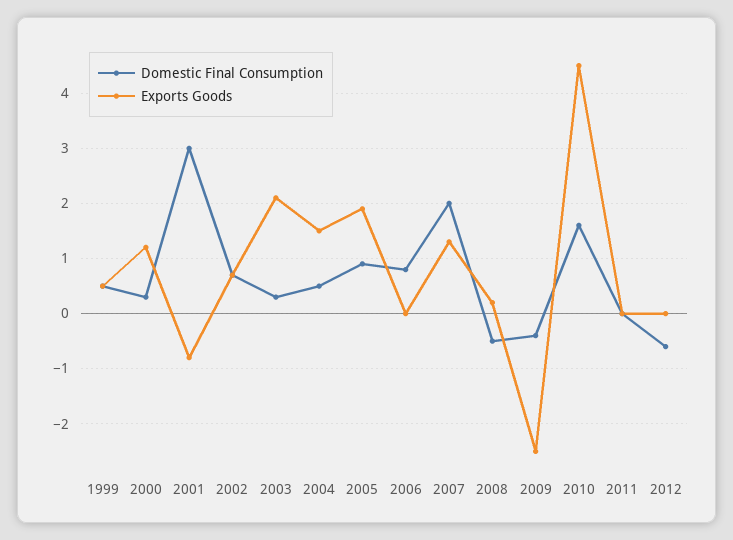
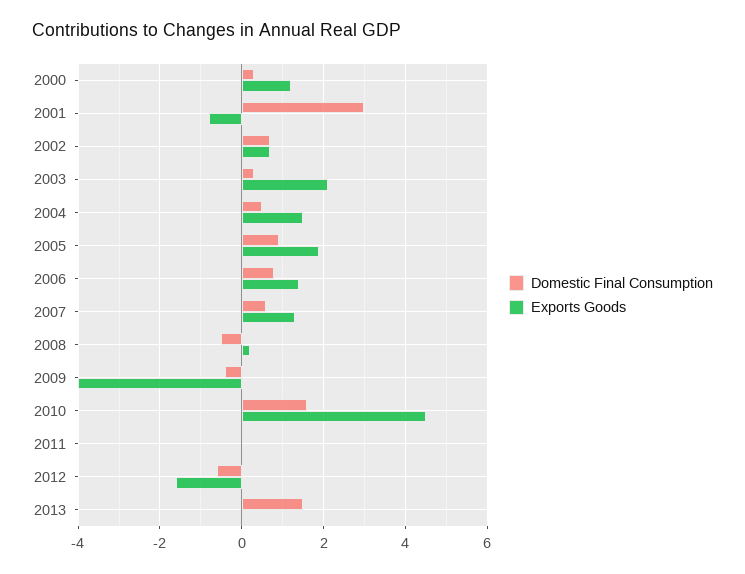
Domestic Final Consumption, 1999: 0.5 -> none
Exports Goods, 1999: 0.5 -> none
Exports Goods, 2006: 0 -> 1.5
Domestic Final Consumption, 2007: 2 -> 0.5
Exports Goods, 2009: -2.5 -> -4
Exports Goods, 2012: 0 -> -1.5
Domestic Final Consumption, 2013: none -> 1.5
Exports Goods, 2013: none -> 0

